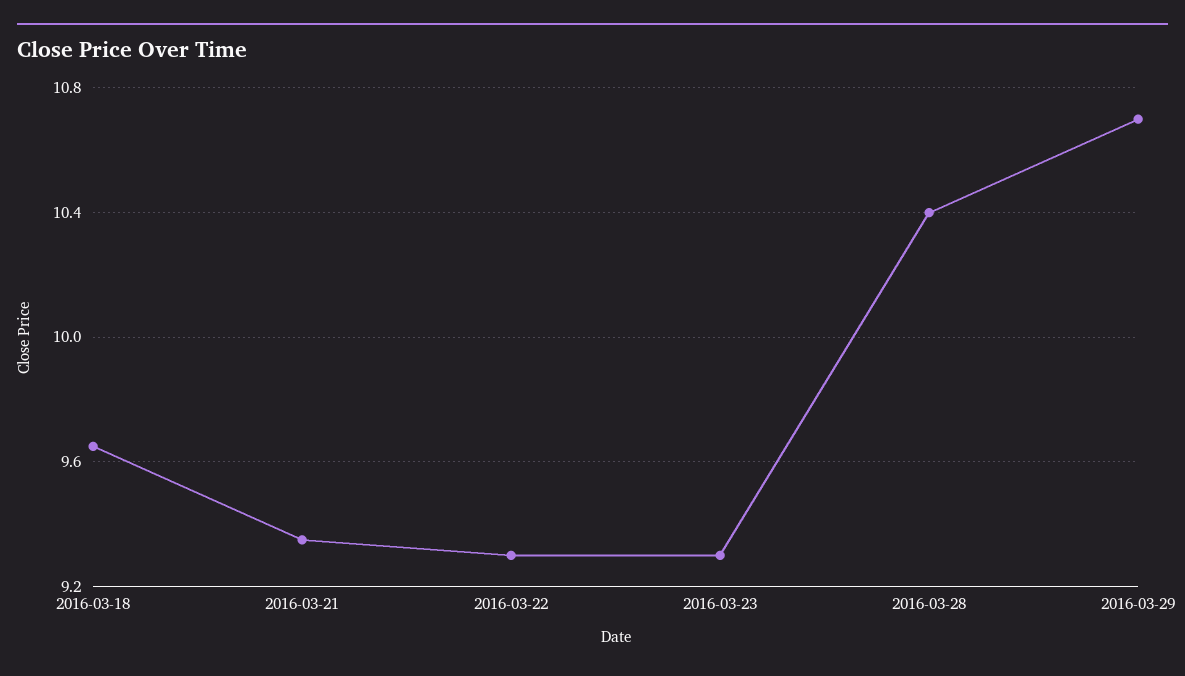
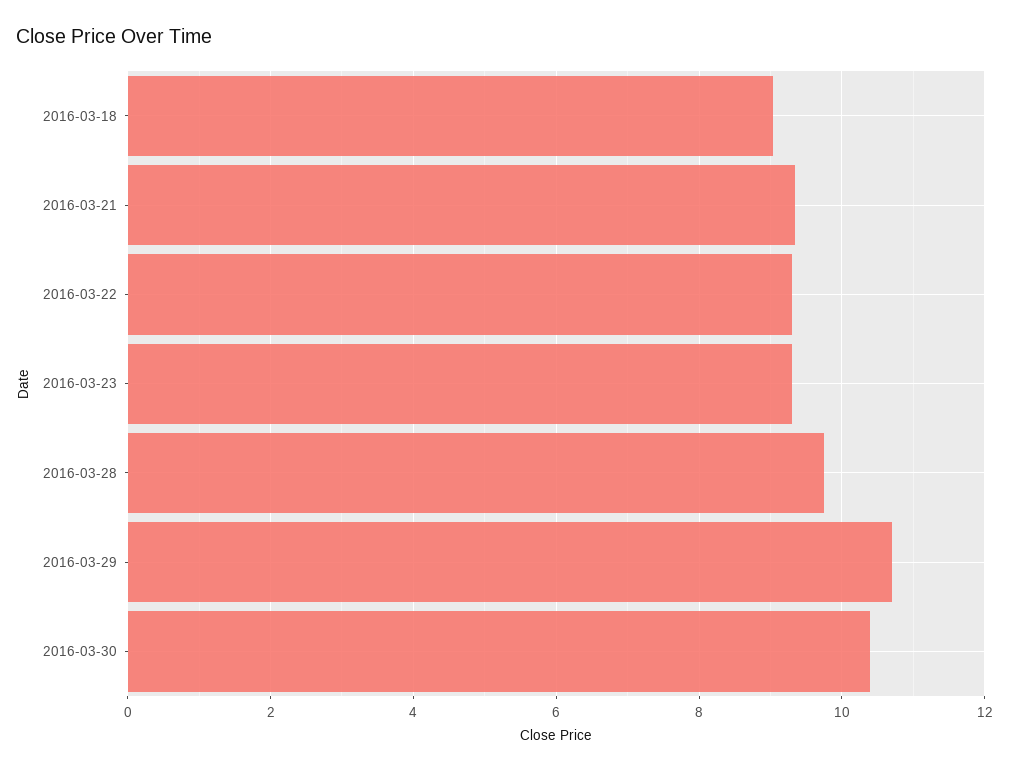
2016-03-18: 9.65 -> 9
2016-03-28: 10.4 -> 9.8
2016-03-30: none -> 10.4

